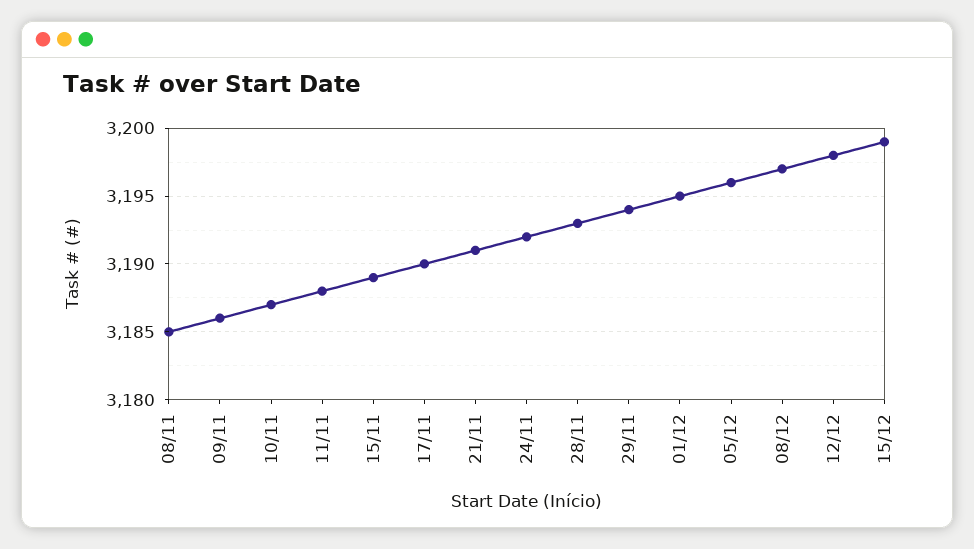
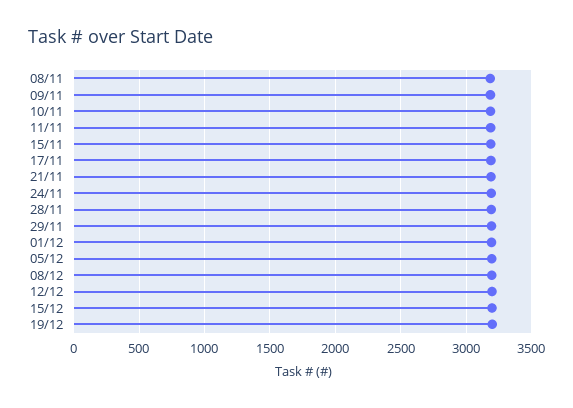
19/12: none -> 3200

